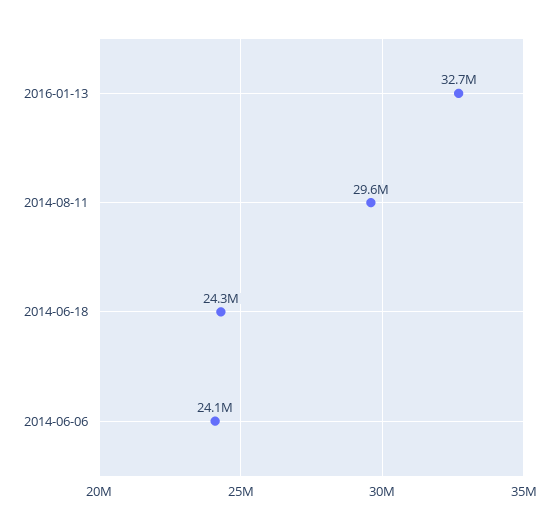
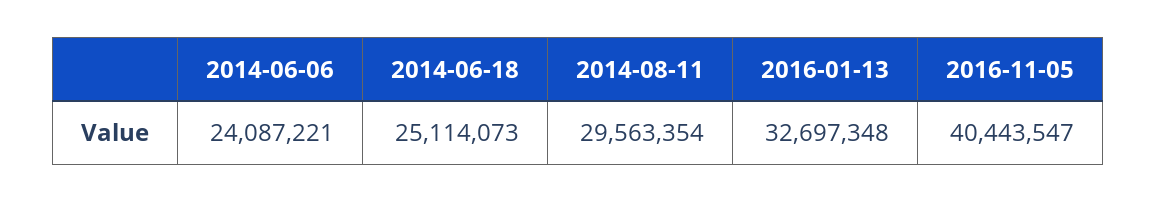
2014-06-18: 24300000 -> 25114073
2016-11-05: none -> 40443547

